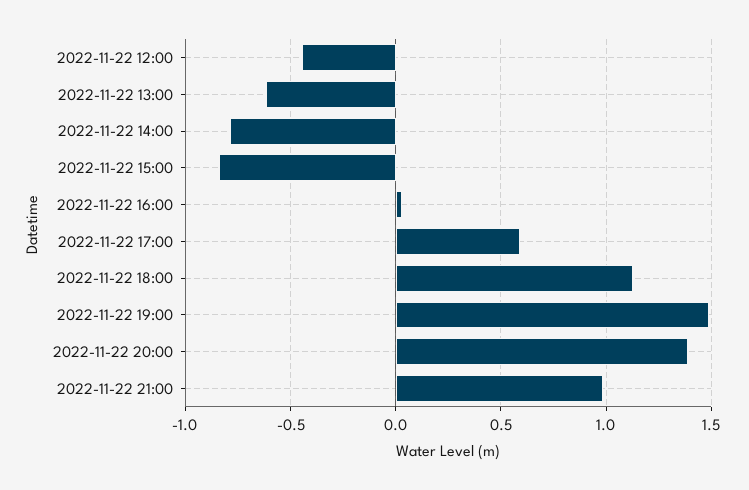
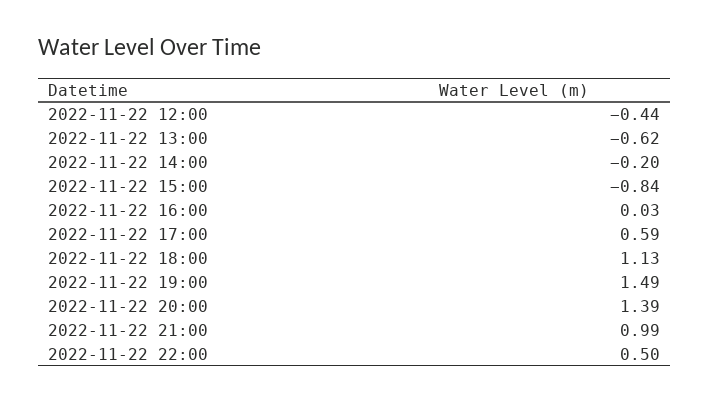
2022-11-22 14:00: -0.8 -> -0.2
2022-11-22 22:00: none -> 0.5

